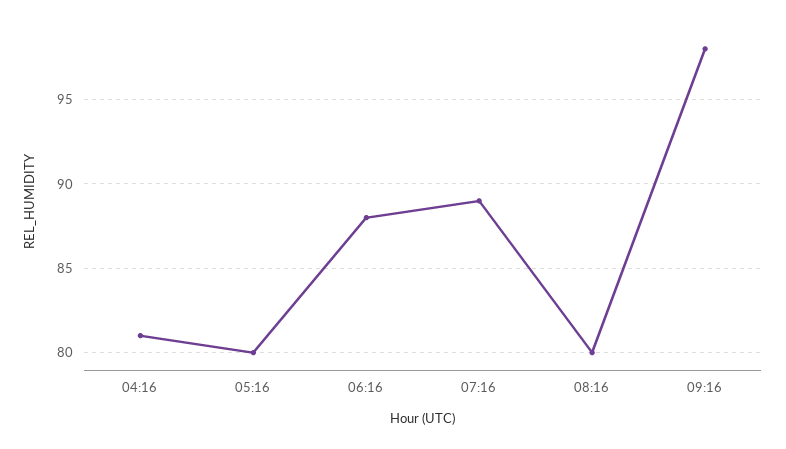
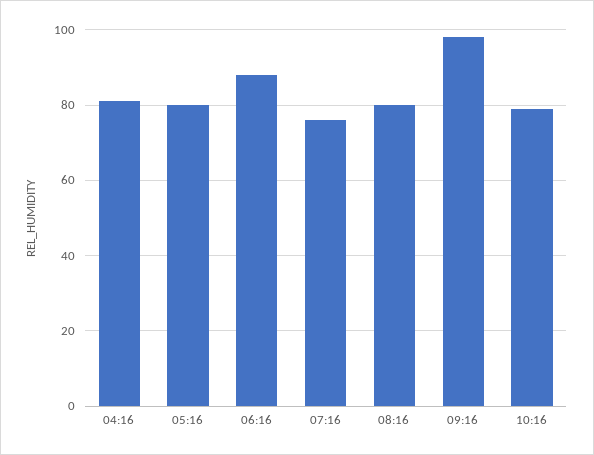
07:16: 89 -> 75
10:16: none -> 80

